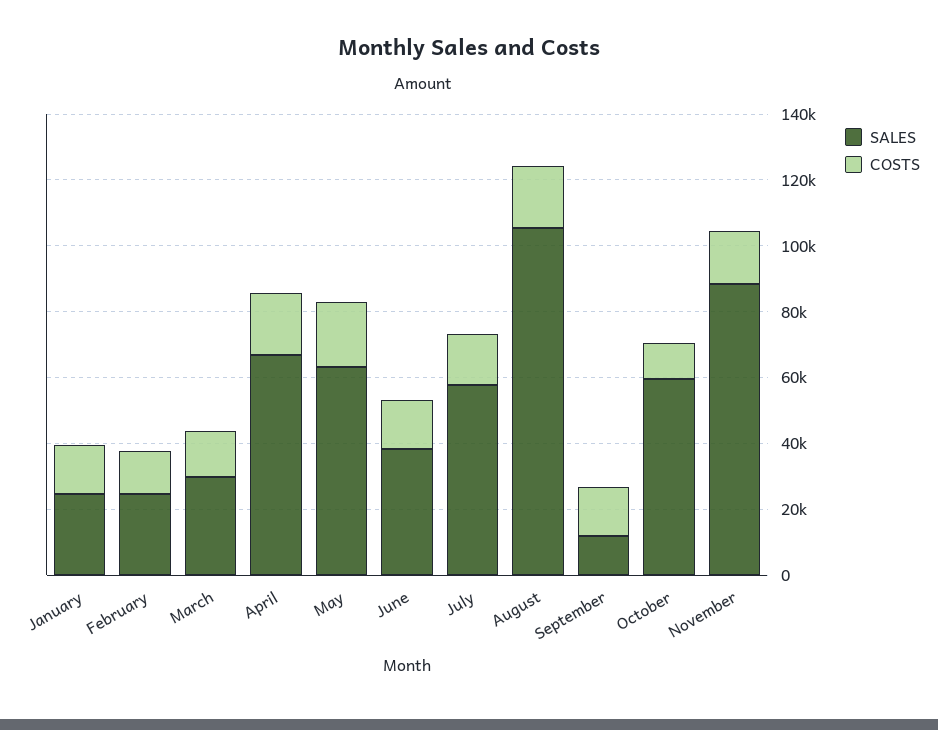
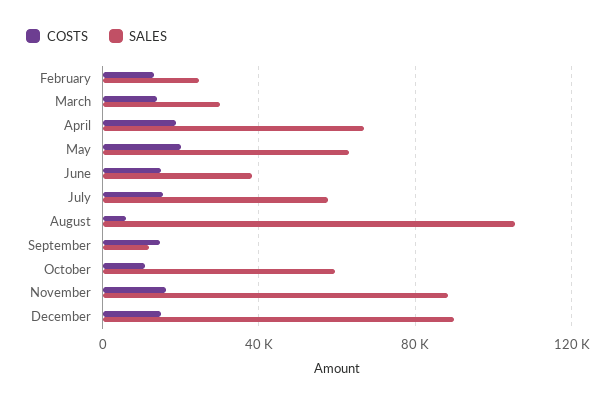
SALES, January: 25000 -> none
COSTS, January: 15000 -> none
COSTS, August: 20000 -> 5000
COSTS, December: none -> 15000
SALES, December: none -> 90000

